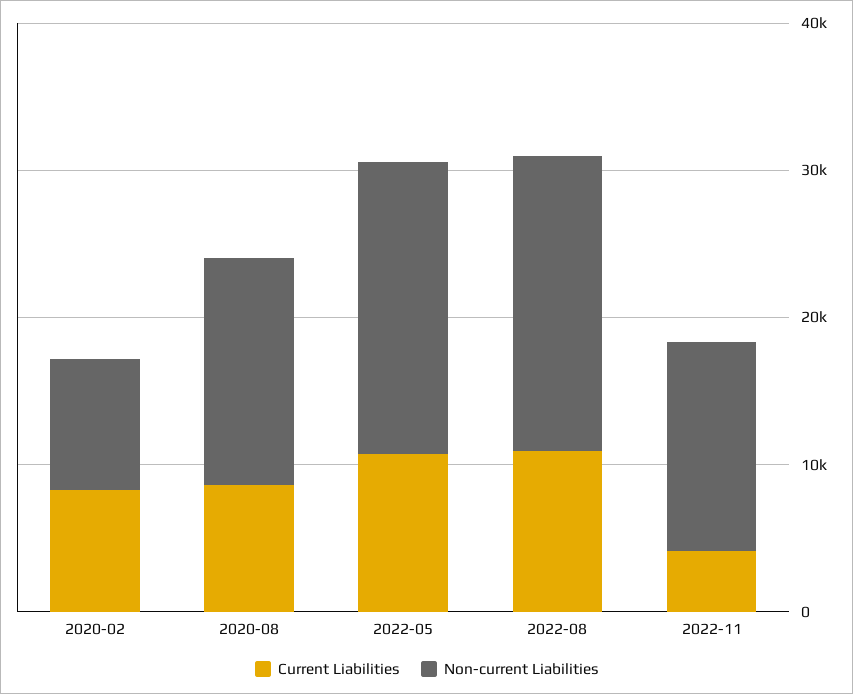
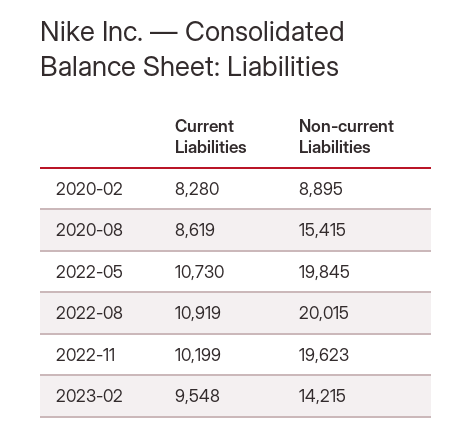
Current Liabilities, 2022-11: 4000 -> 10199
Non-current Liabilities, 2022-11: 14000 -> 19623
Current Liabilities, 2023-02: none -> 9548
Non-current Liabilities, 2023-02: none -> 14215

